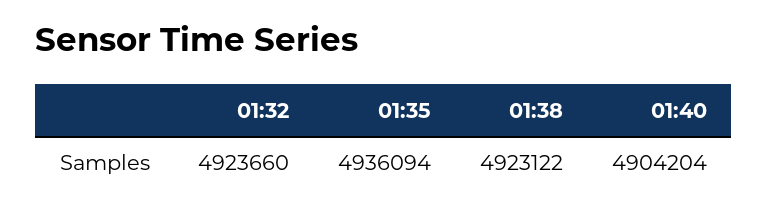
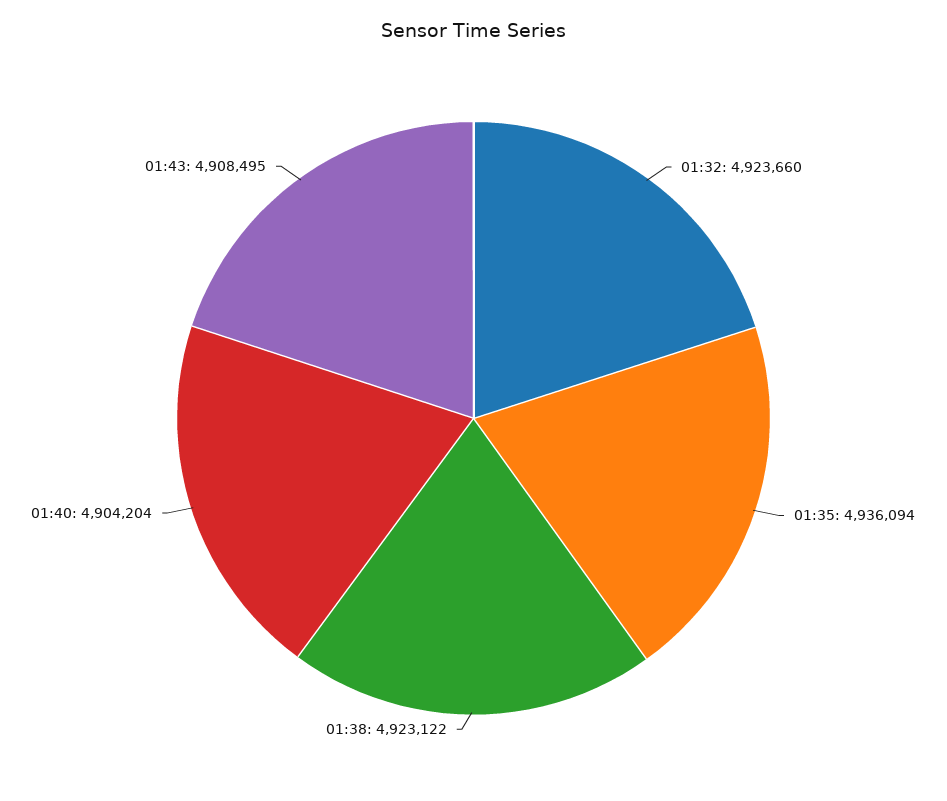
01:43: none -> 4908495

